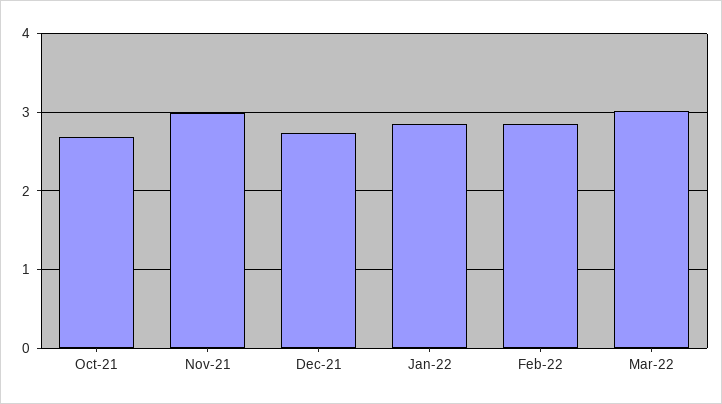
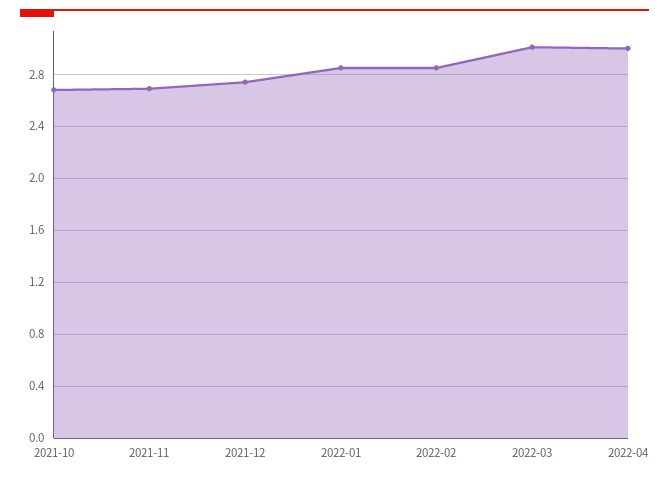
Nov-21: 3 -> 2.7
2022-04: none -> 3

